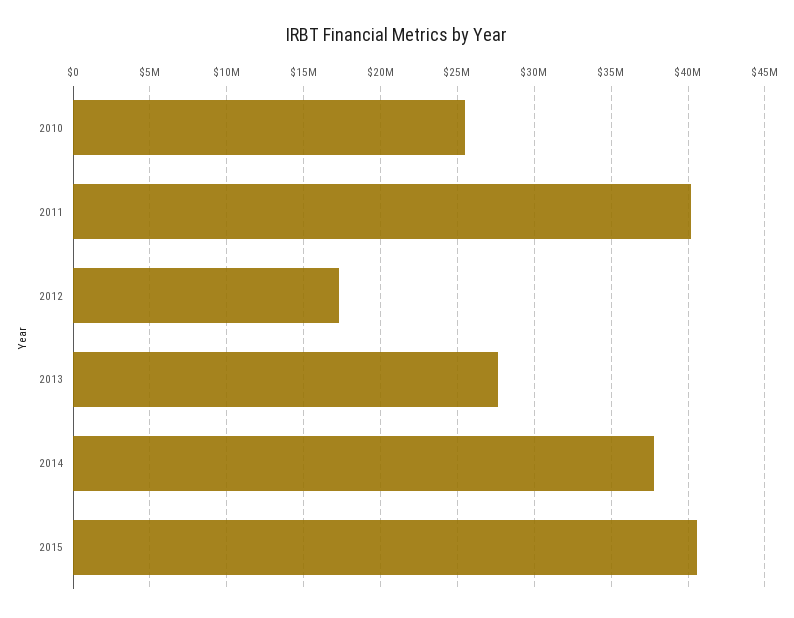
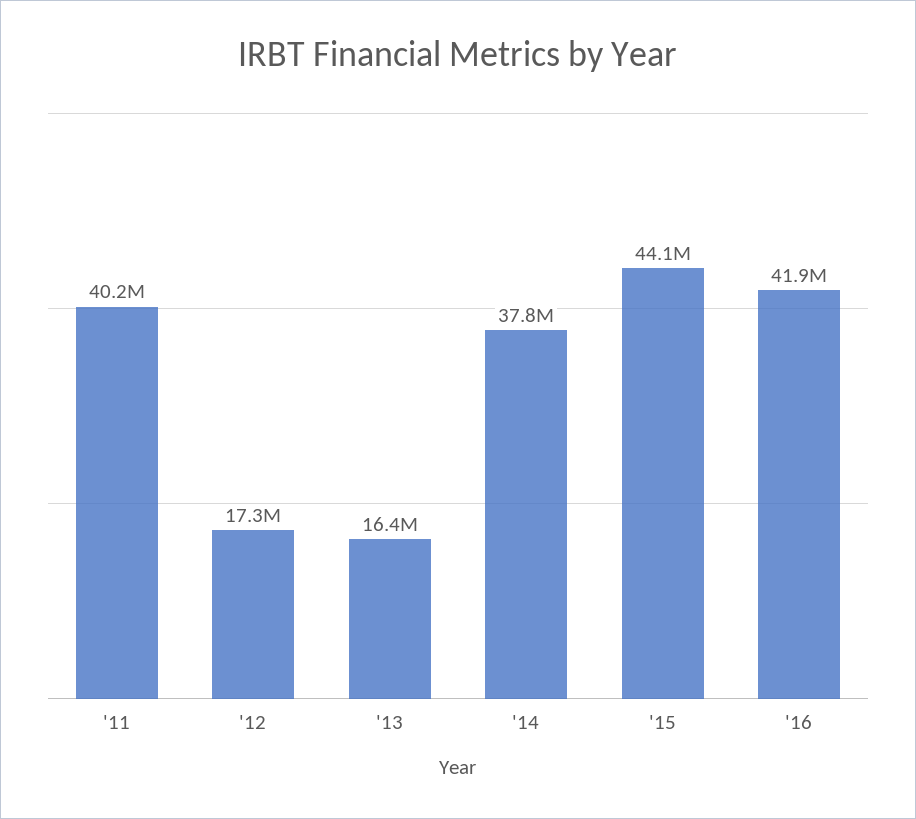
2010: 25500000 -> none
2013: 27500000 -> 16400000
2015: 40500000 -> 44100000
'16: none -> 41900000

